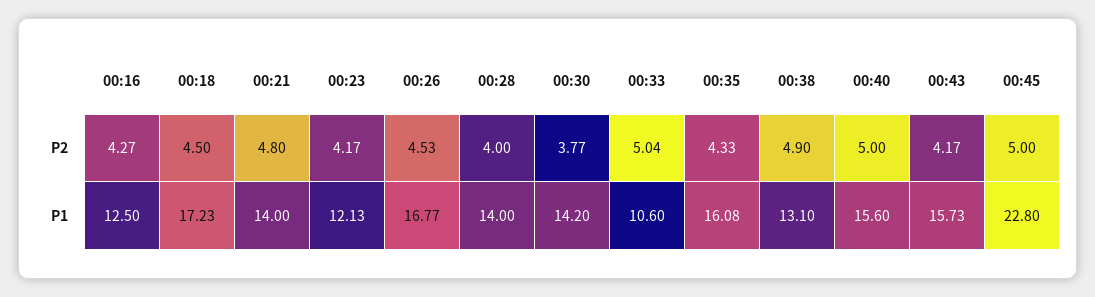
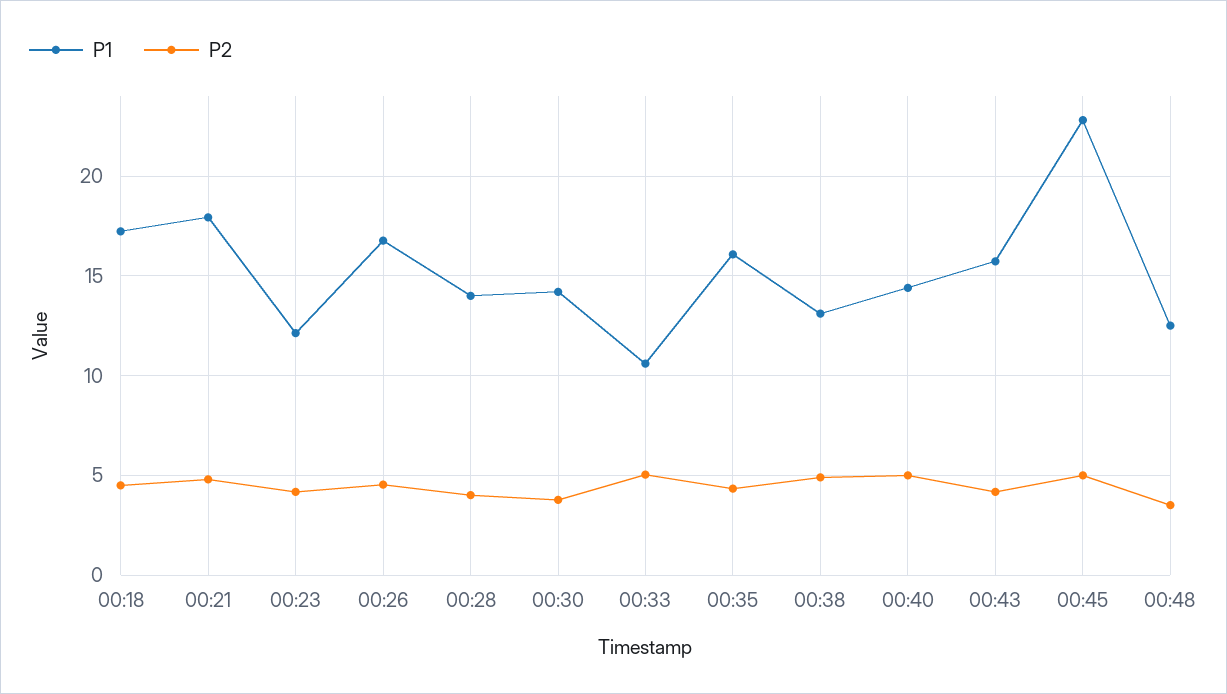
P2, 00:16: 4.27 -> none
P1, 00:16: 12.5 -> none
P1, 00:21: 14 -> 18
P1, 00:40: 15.6 -> 14.5
P1, 00:48: none -> 12.5
P2, 00:48: none -> 3.5

